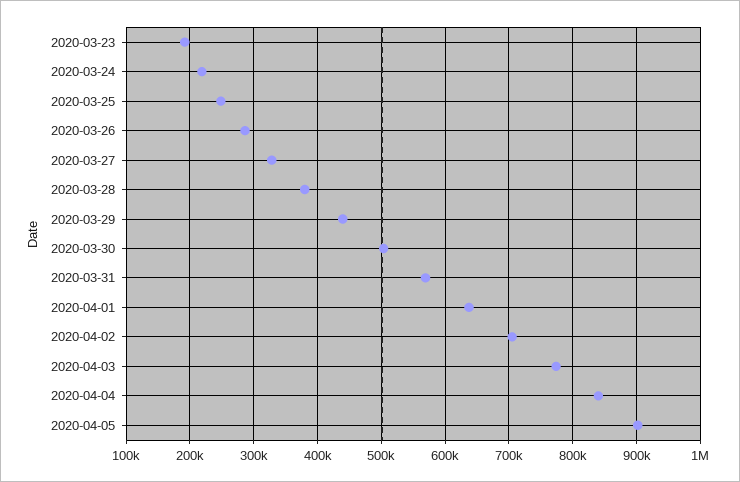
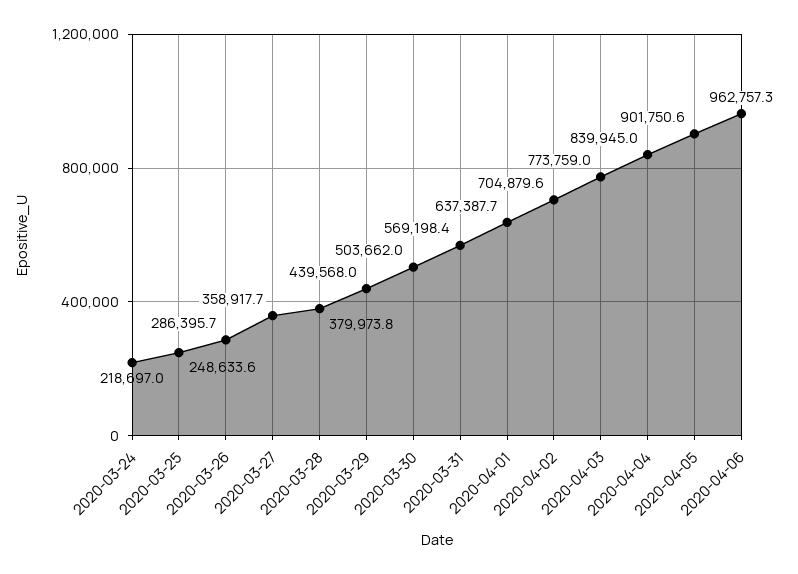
2020-03-23: 190000 -> none
2020-03-27: 330000 -> 358917.7
2020-04-06: none -> 962757.3

